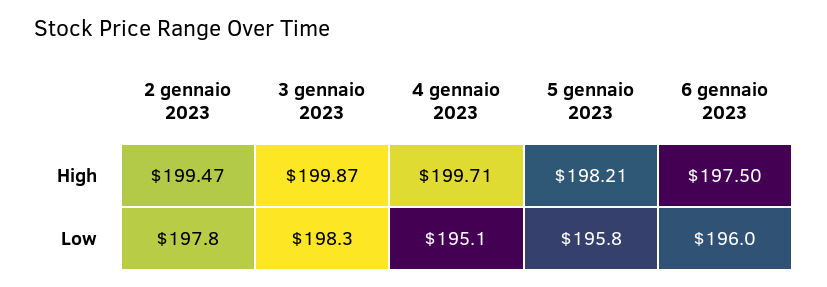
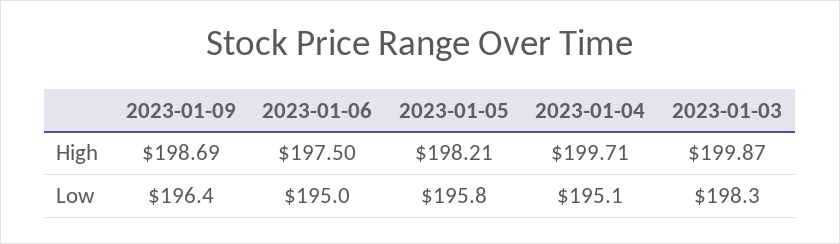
2 gennaio 2023, High: 199.47 -> none
2 gennaio 2023, Low: 197.8 -> none
6 gennaio 2023, Low: 196 -> 195
2023-01-09, High: none -> 198.69
2023-01-09, Low: none -> 196.4

